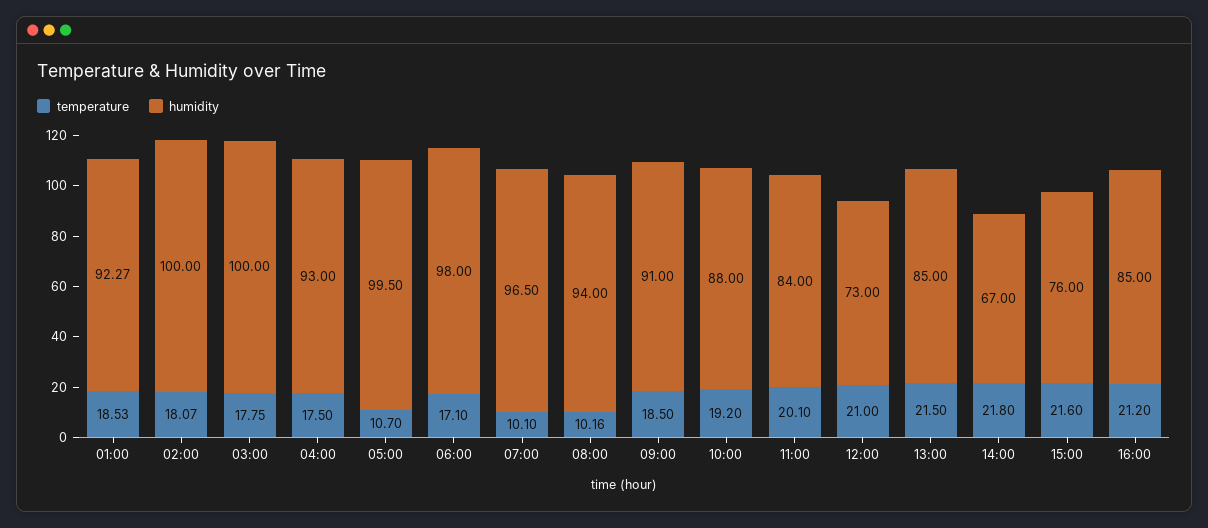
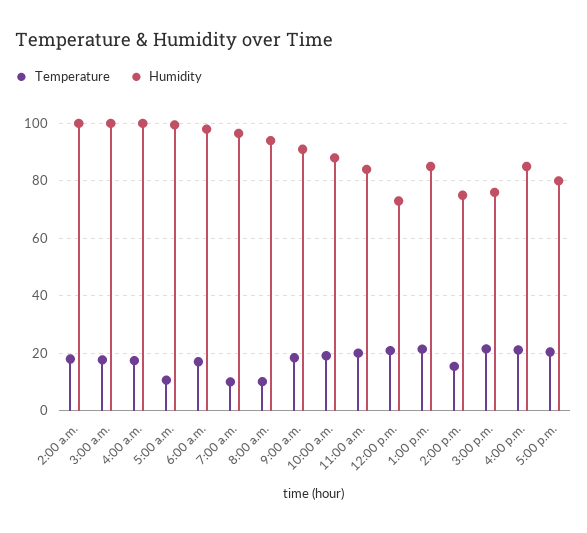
temperature, 01:00: 18.53 -> none
humidity, 01:00: 92.27 -> none
humidity, 04:00: 93 -> 100
temperature, 14:00: 21.8 -> 15
humidity, 14:00: 67 -> 75
temperature, 5:00 p.m.: none -> 20
humidity, 5:00 p.m.: none -> 80

